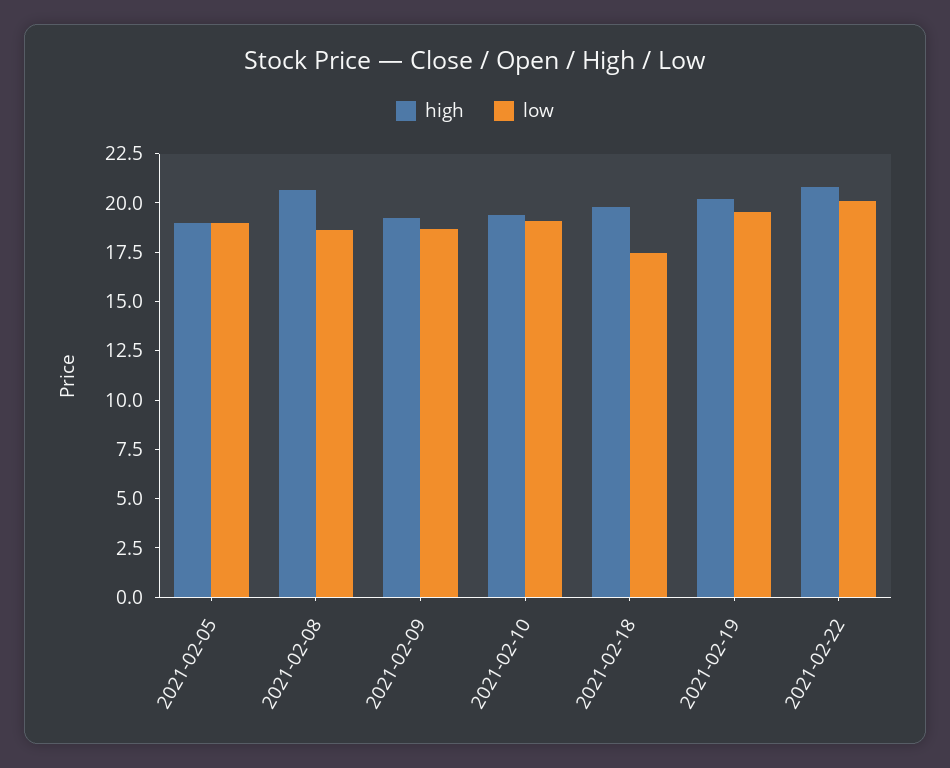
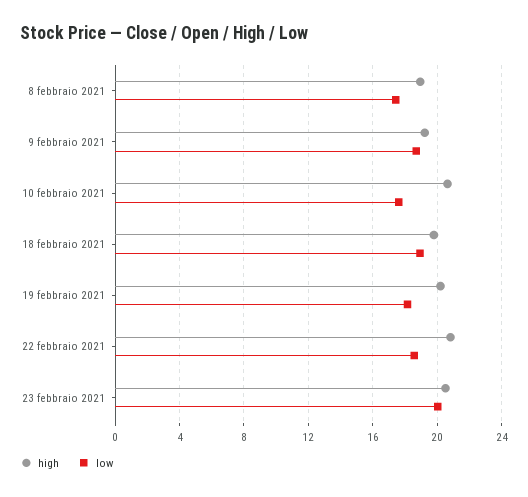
high, 2021-02-05: 19 -> none
low, 2021-02-05: 19 -> none
high, 2021-02-08: 20.5 -> 19
low, 2021-02-08: 18.5 -> 17.5
high, 2021-02-10: 19.5 -> 20.5
low, 2021-02-10: 19 -> 17.5
low, 2021-02-18: 17.5 -> 19
low, 2021-02-19: 19.5 -> 18
low, 2021-02-22: 20 -> 18.5
high, 23 febbraio 2021: none -> 20.5
low, 23 febbraio 2021: none -> 20

